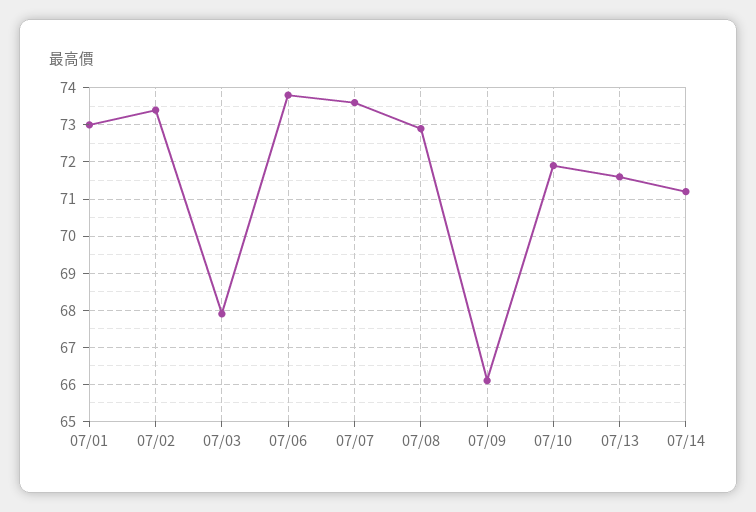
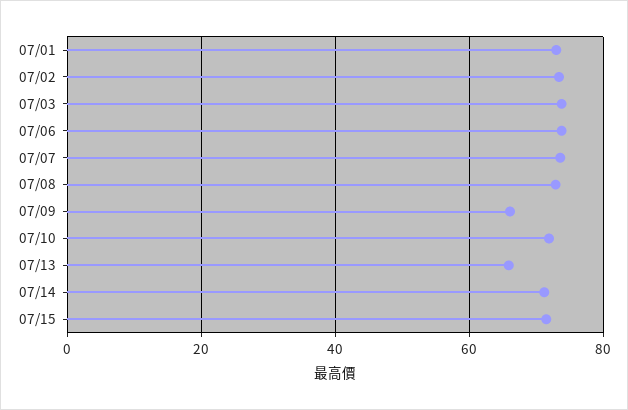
07/03: 68 -> 74
07/13: 71.5 -> 66
07/15: none -> 72

